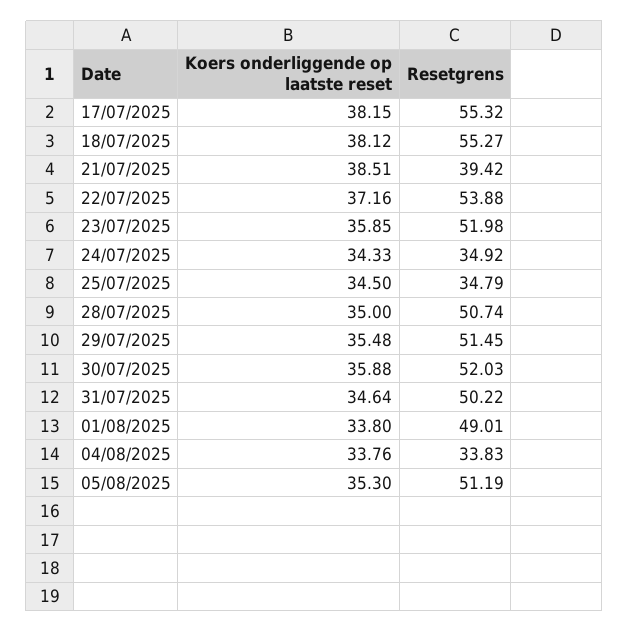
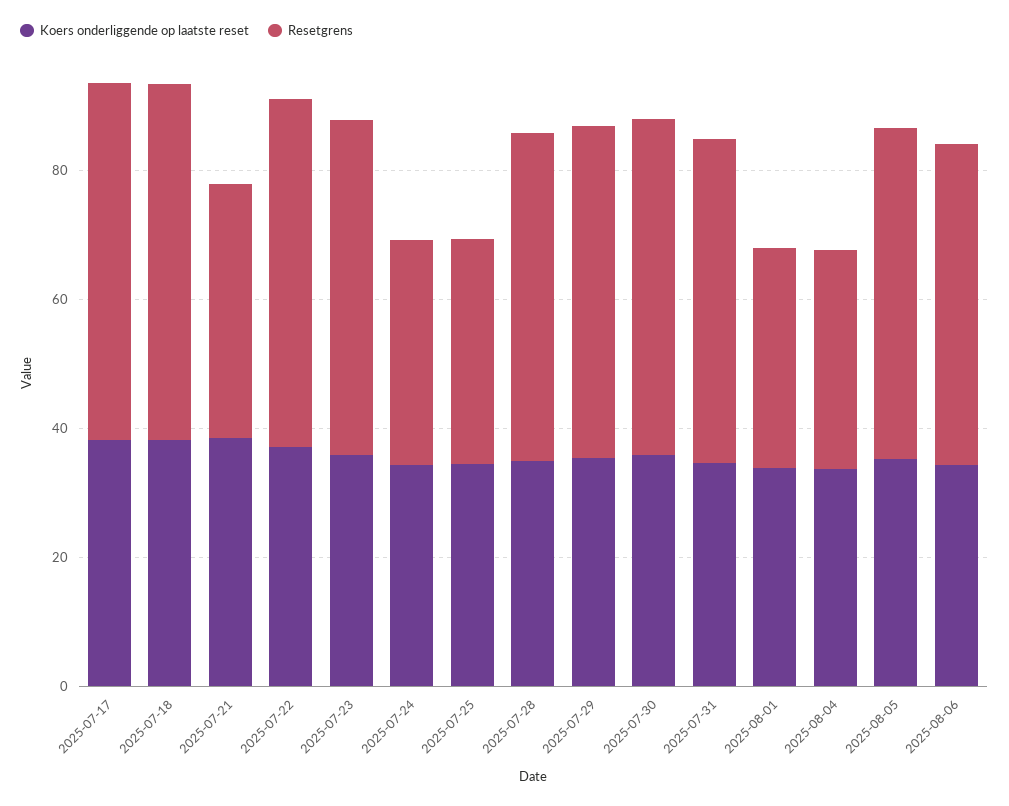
Resetgrens, 01/08/2025: 49.01 -> 35
Koers onderliggende op laatste reset, 2025-08-06: none -> 35
Resetgrens, 2025-08-06: none -> 50

